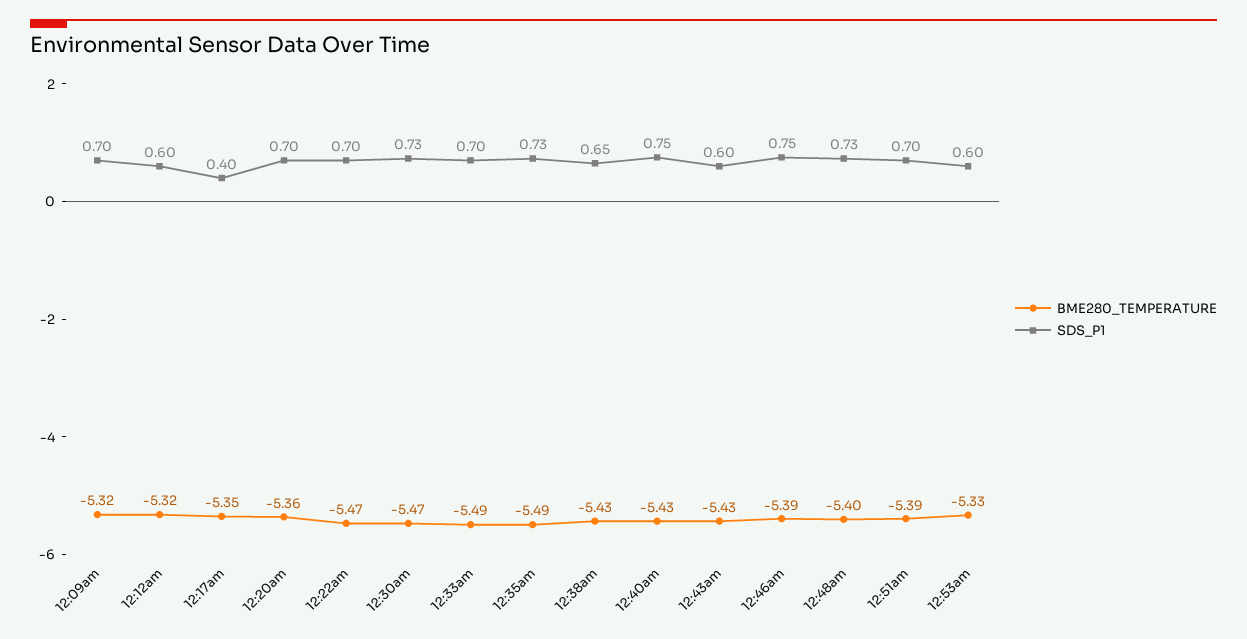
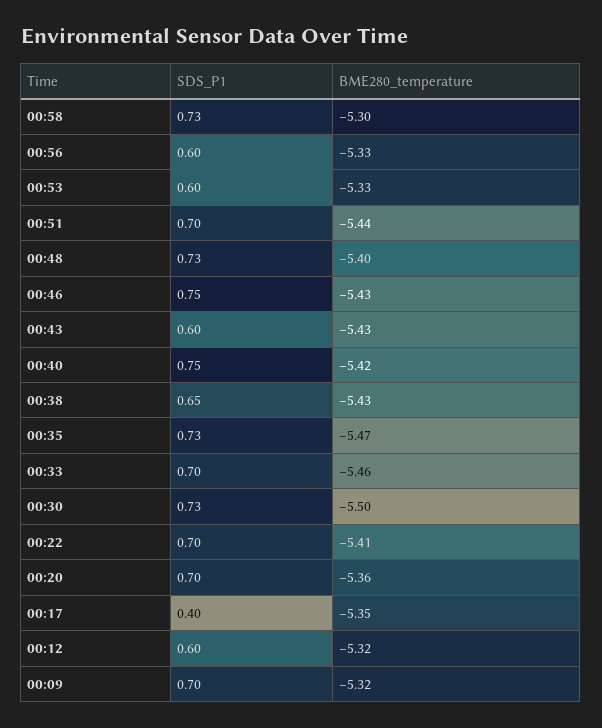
BME280_TEMPERATURE, 12:22am: -5.47 -> -5.41
BME280_TEMPERATURE, 12:30am: -5.47 -> -5.5
BME280_TEMPERATURE, 12:33am: -5.49 -> -5.46
BME280_TEMPERATURE, 12:35am: -5.49 -> -5.47
BME280_TEMPERATURE, 12:40am: -5.43 -> -5.42
BME280_TEMPERATURE, 12:46am: -5.39 -> -5.43
BME280_TEMPERATURE, 12:51am: -5.39 -> -5.44
SDS_P1, 00:58: none -> 0.73
BME280_TEMPERATURE, 00:58: none -> -5.3
SDS_P1, 00:56: none -> 0.6
BME280_TEMPERATURE, 00:56: none -> -5.33

